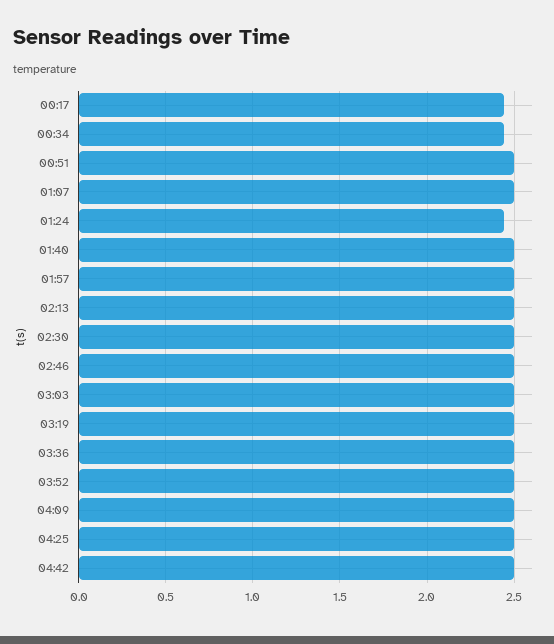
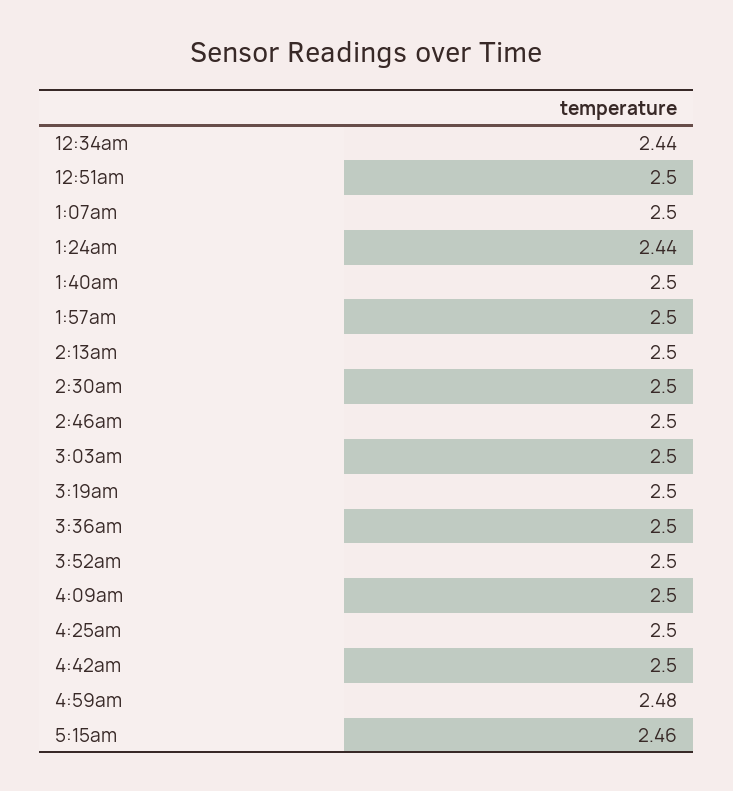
00:17: 2.45 -> none
4:59am: none -> 2.48
5:15am: none -> 2.46

